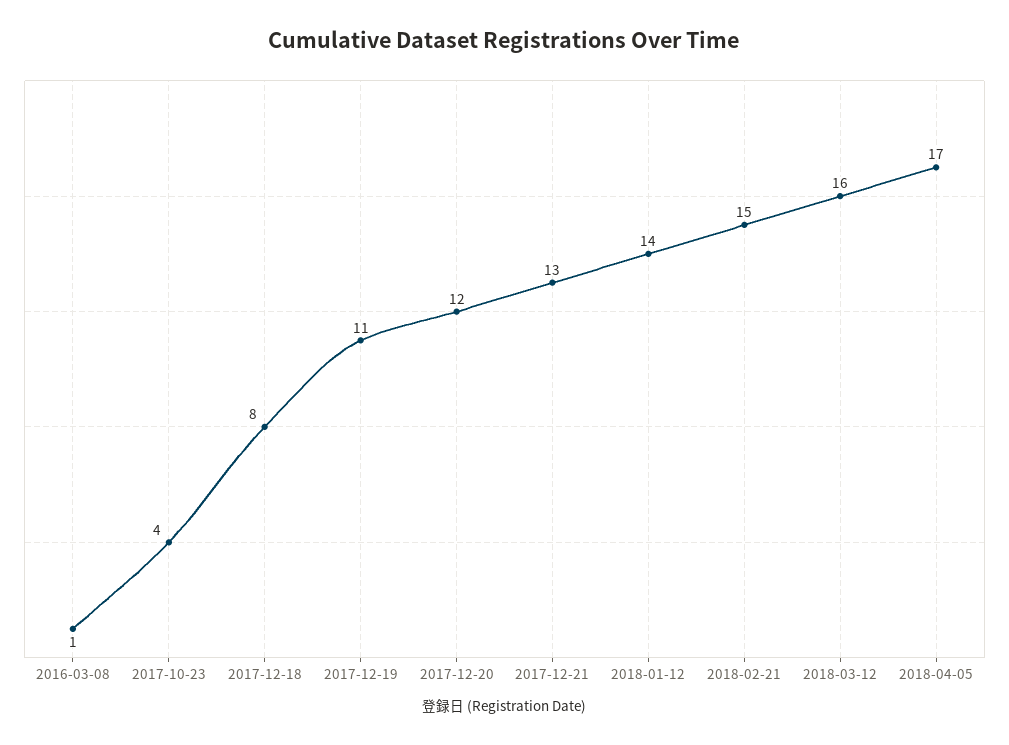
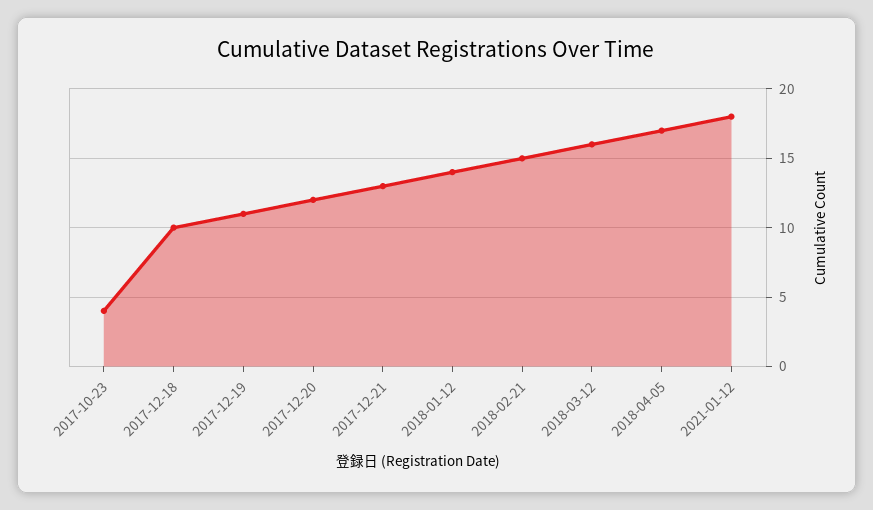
2016-03-08: 1 -> none
2017-12-18: 8 -> 10
2021-01-12: none -> 18

